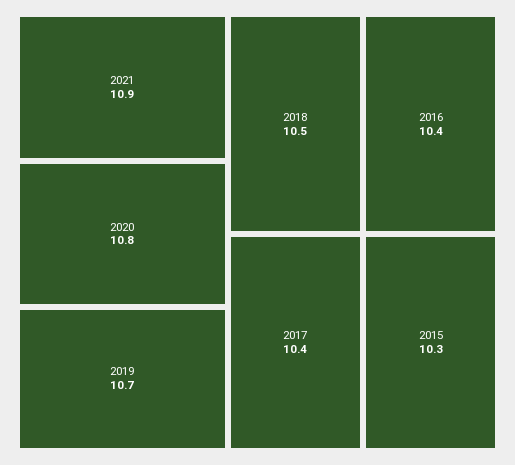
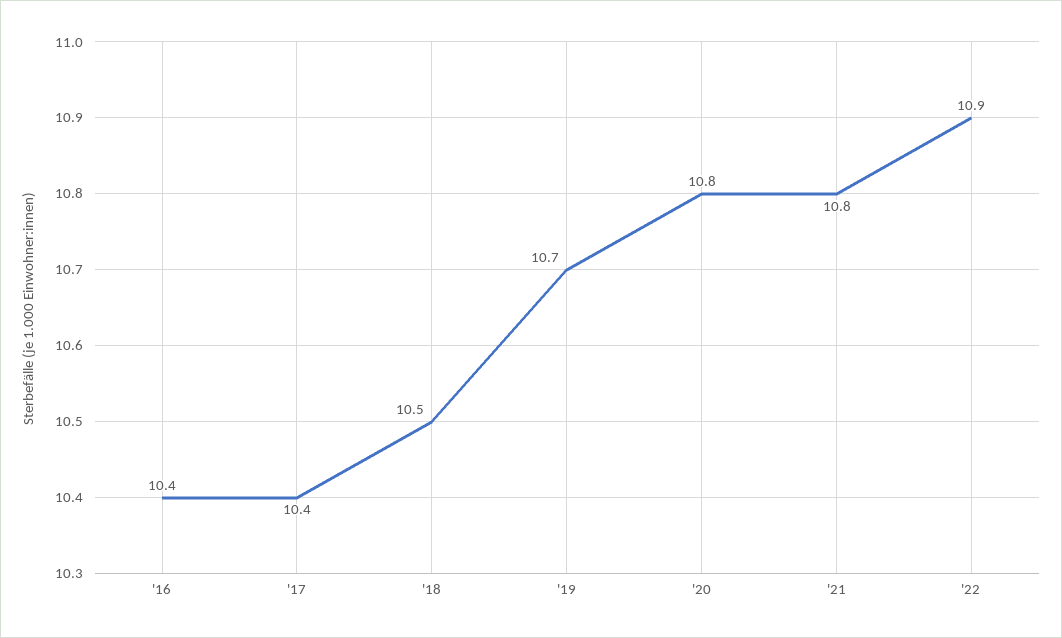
2021: 10.9 -> 10.8
2015: 10.3 -> none
'22: none -> 10.9

